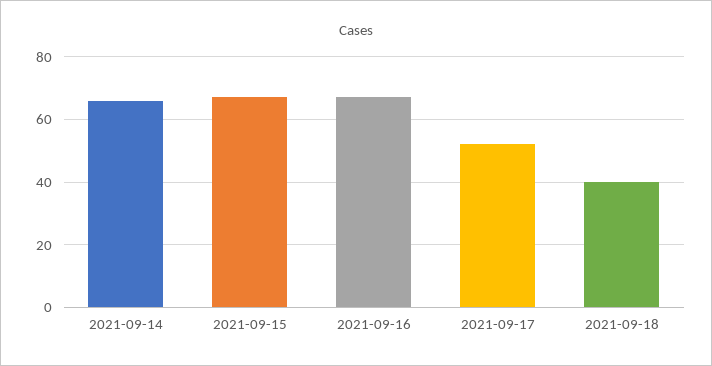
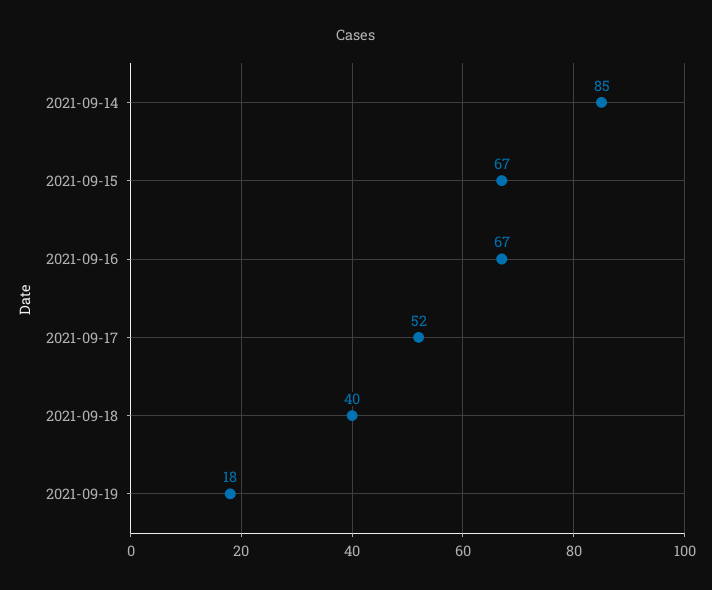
2021-09-14: 65 -> 85
2021-09-19: none -> 18

